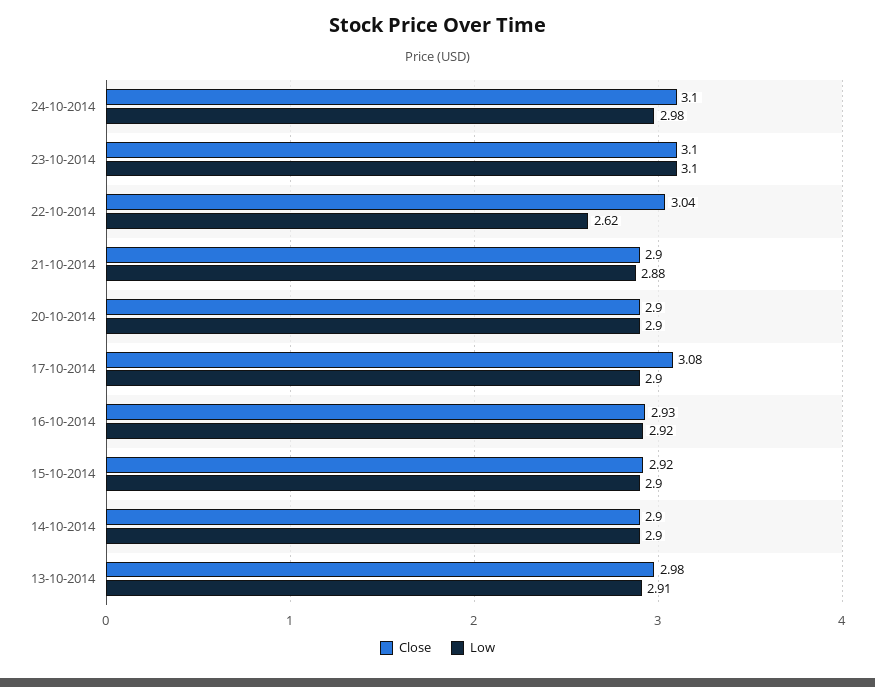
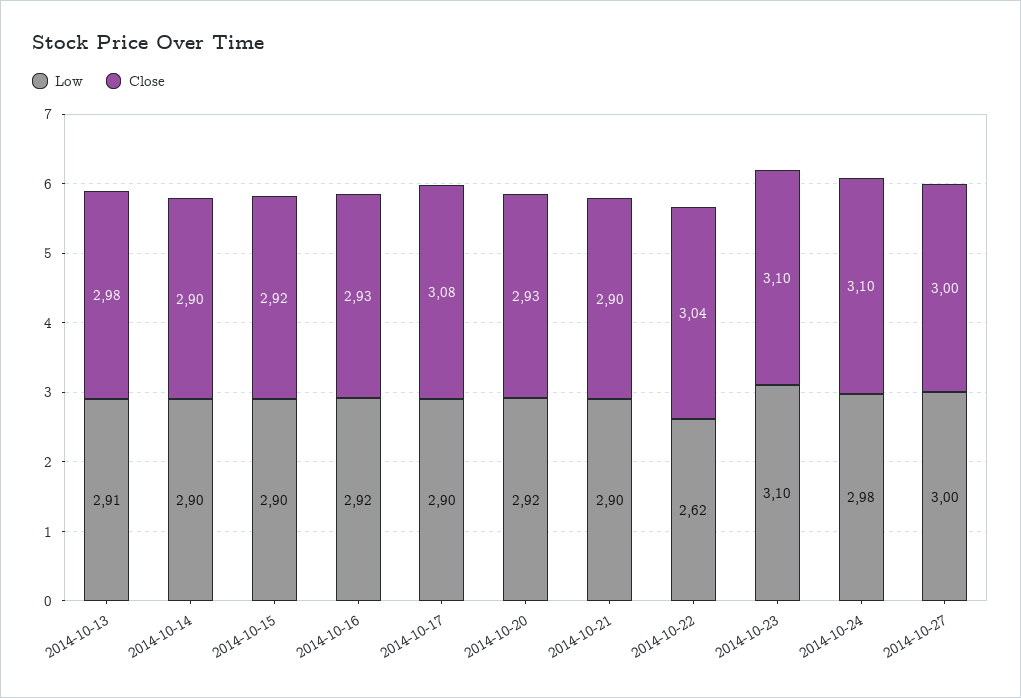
Low, 21-10-2014: 2.88 -> 2.9
Close, 20-10-2014: 2.9 -> 2.93
Low, 20-10-2014: 2.9 -> 2.92
Low, 2014-10-27: none -> 3
Close, 2014-10-27: none -> 3

